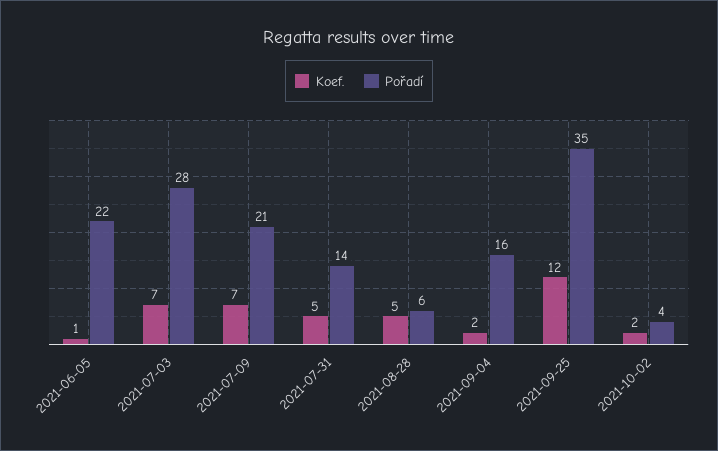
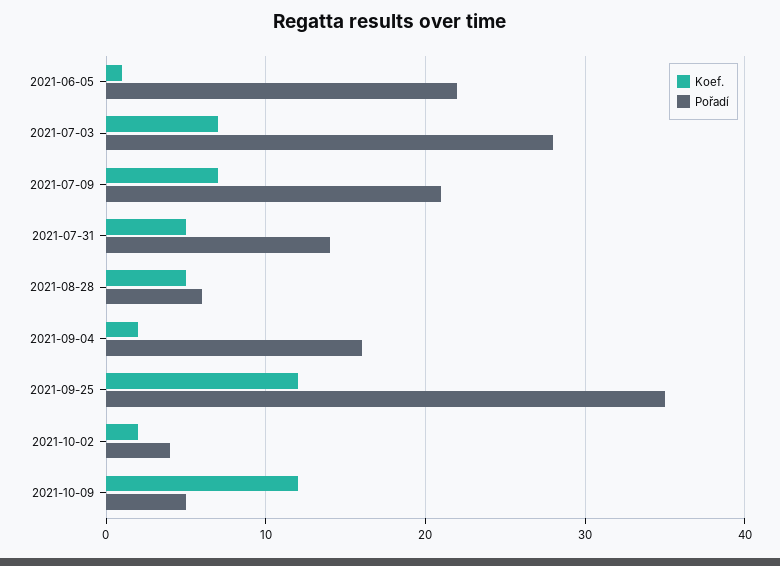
Koef., 2021-10-09: none -> 12
Pořadí, 2021-10-09: none -> 5

